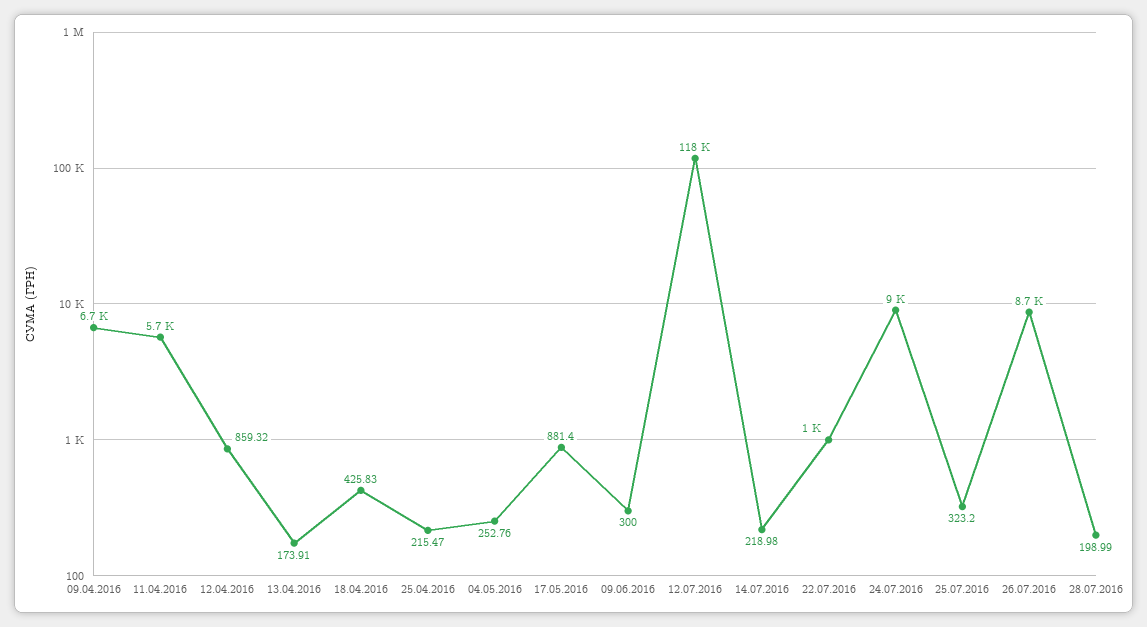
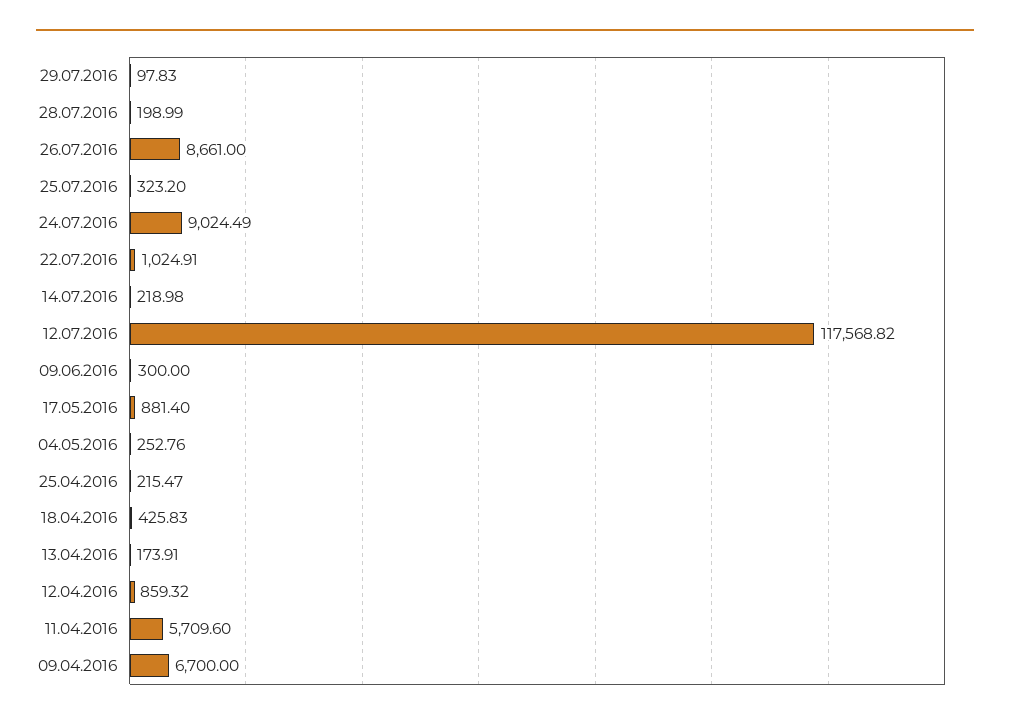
29.07.2016: none -> 97.83

